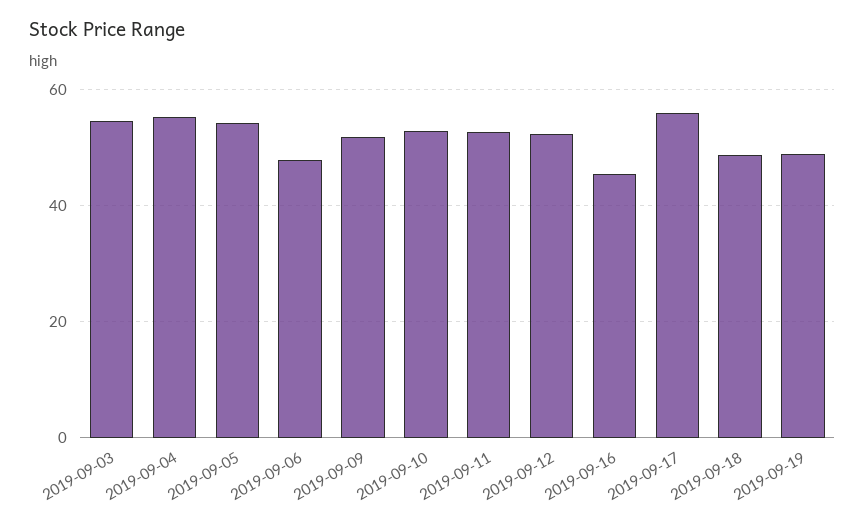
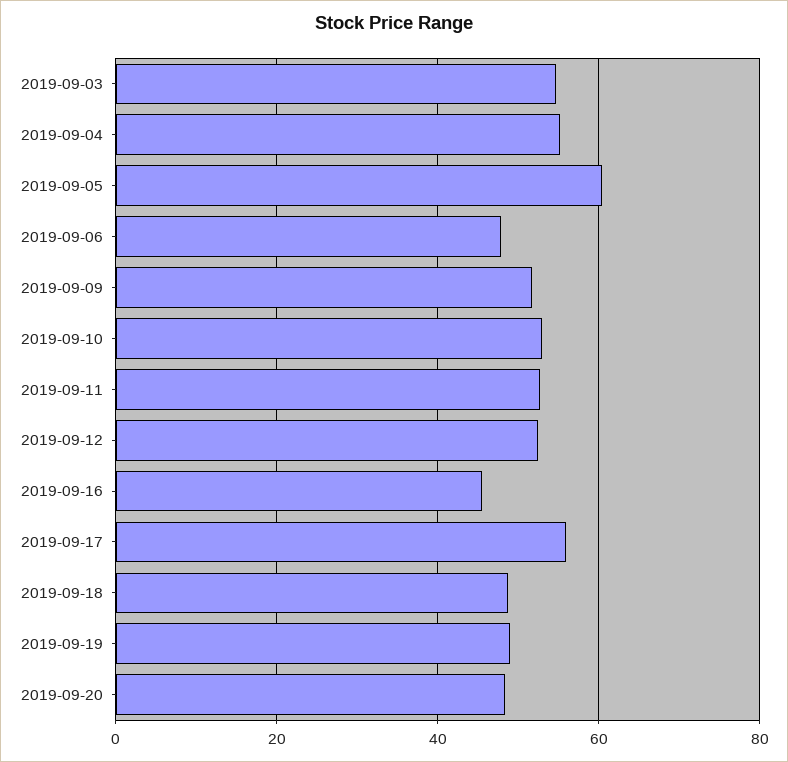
2019-09-05: 54 -> 60
2019-09-20: none -> 48

